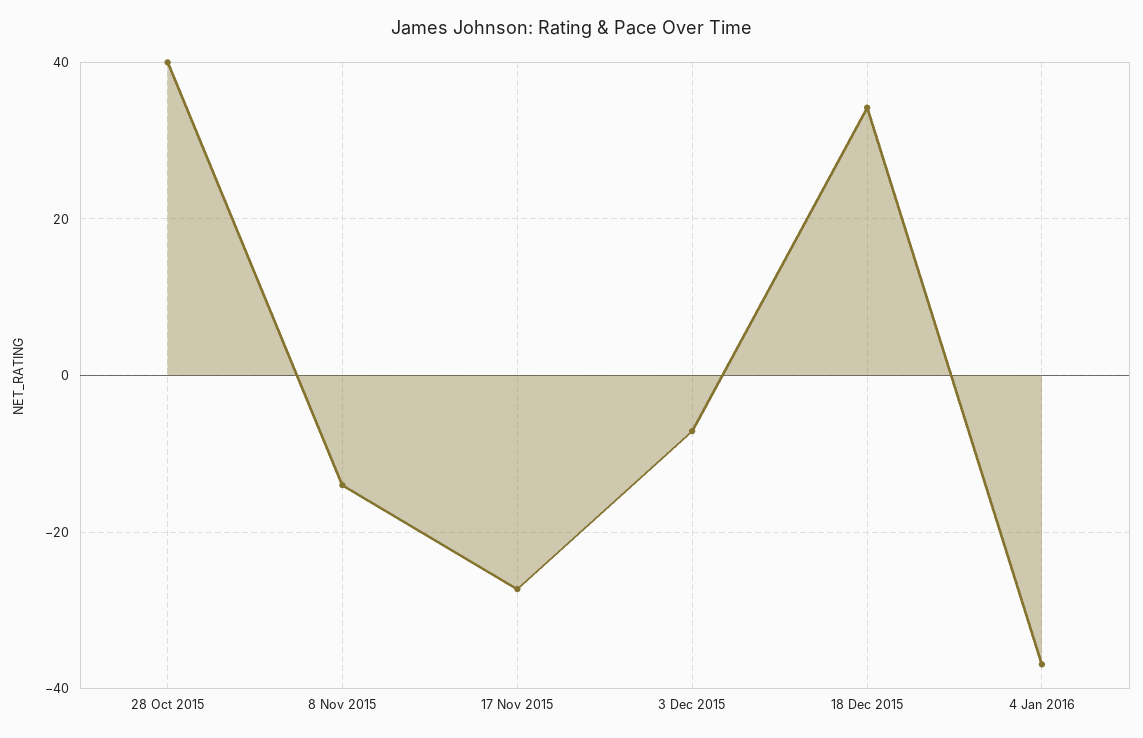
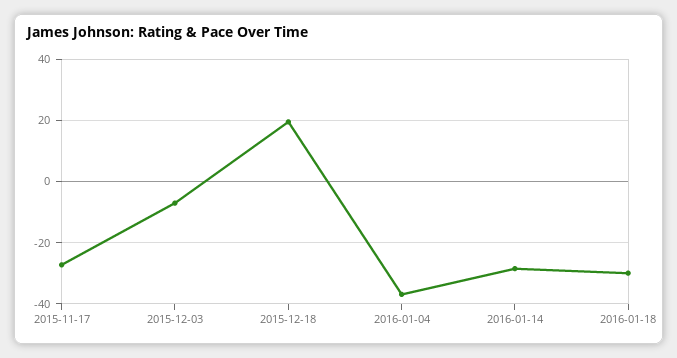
28 Oct 2015: 40 -> none
8 Nov 2015: -14 -> none
18 Dec 2015: 34 -> 20
2016-01-14: none -> -28
2016-01-18: none -> -30

